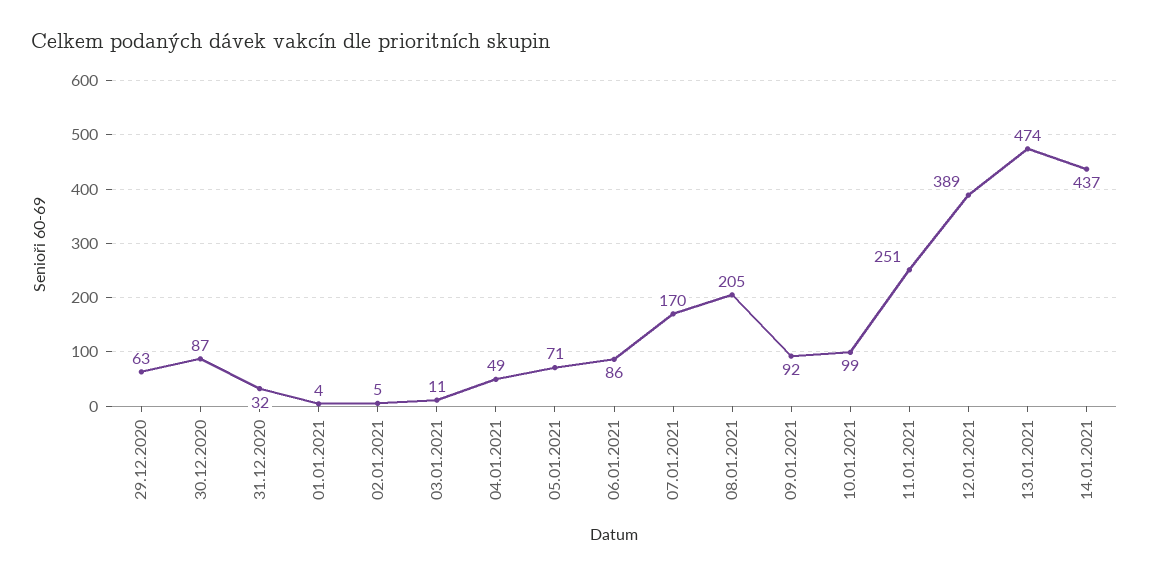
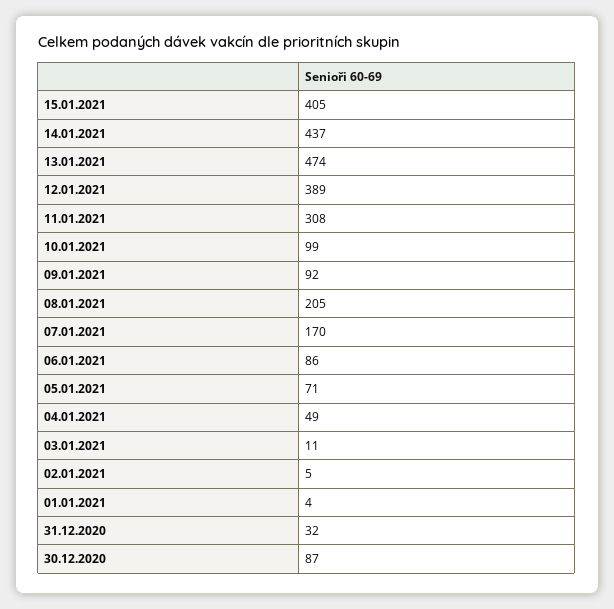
29.12.2020: 63 -> none
11.01.2021: 251 -> 308
15.01.2021: none -> 405

